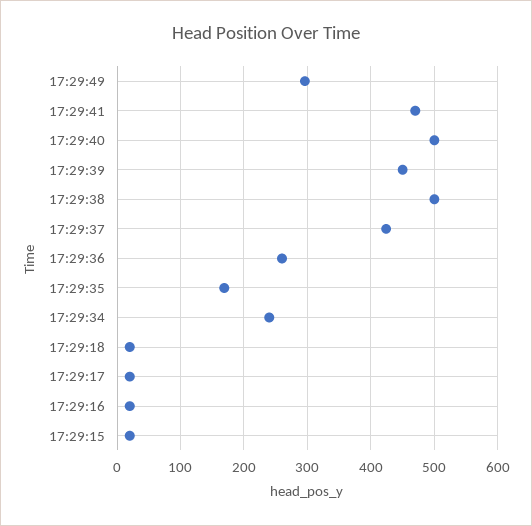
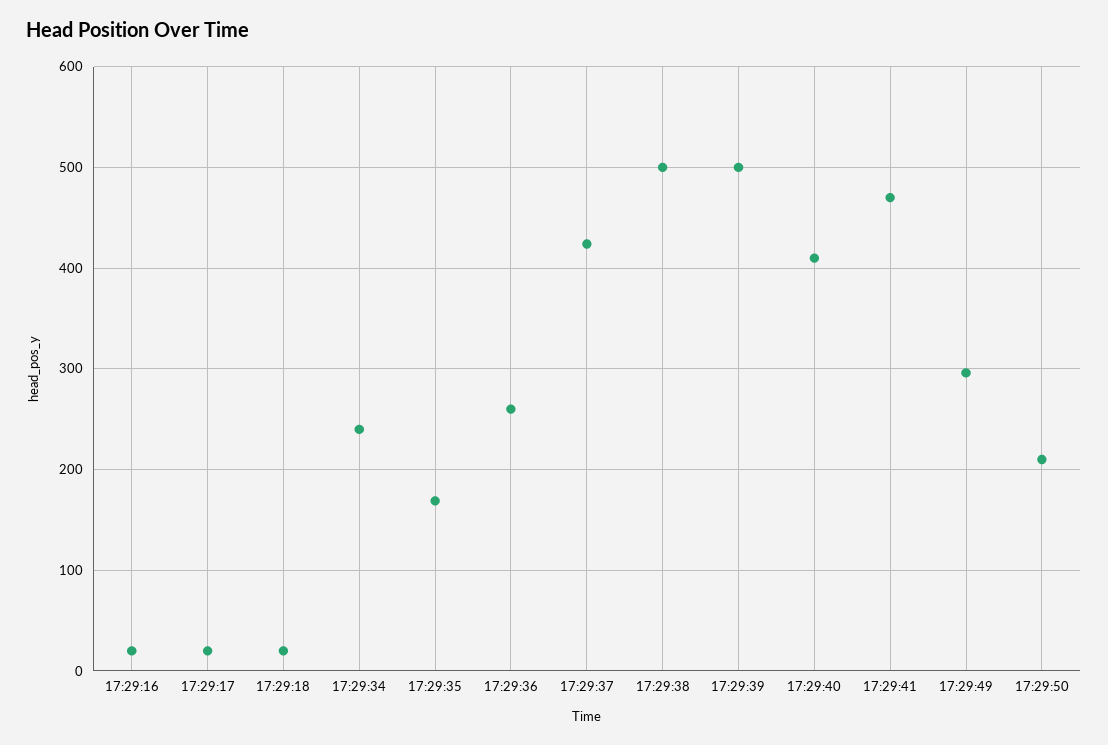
17:29:40: 500 -> 410
17:29:39: 450 -> 500
17:29:15: 20 -> none
17:29:50: none -> 210

